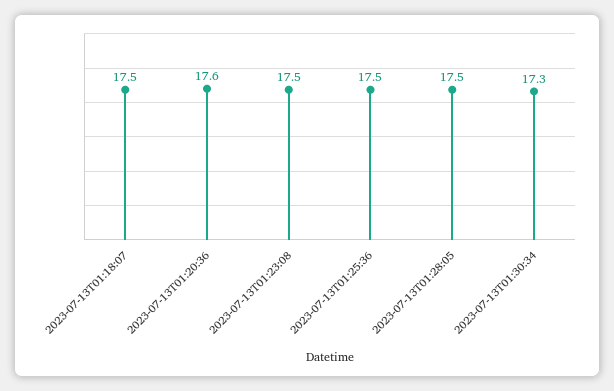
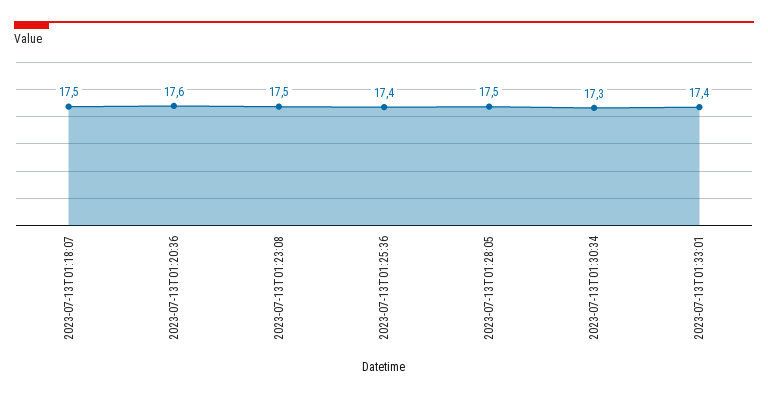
2023-07-13T01:25:36: 17.5 -> 17.4
2023-07-13T01:33:01: none -> 17.4

